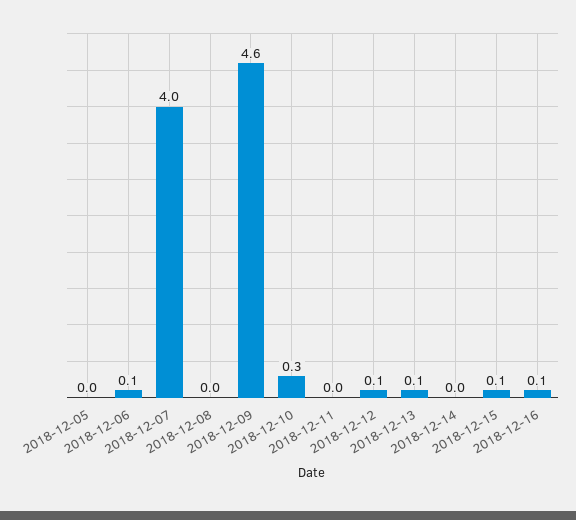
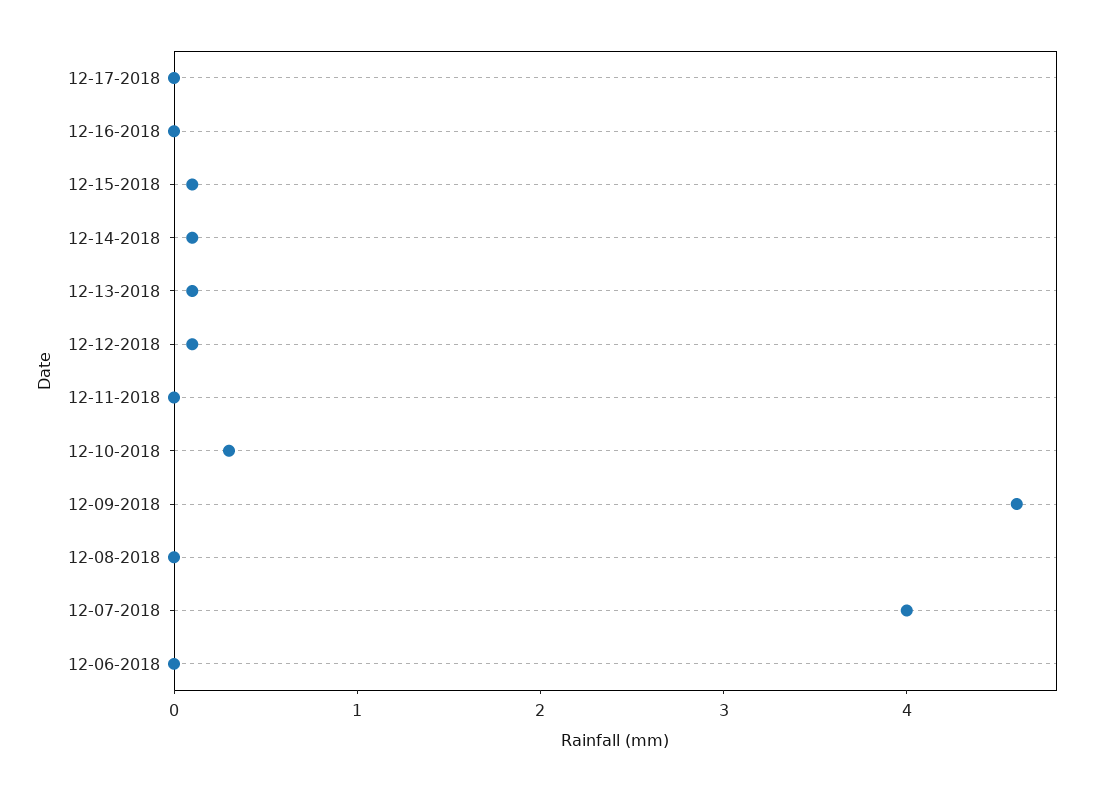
2018-12-05: 0 -> none
2018-12-06: 0.1 -> 0
2018-12-14: 0 -> 0.1
2018-12-16: 0.1 -> 0
12-17-2018: none -> 0

